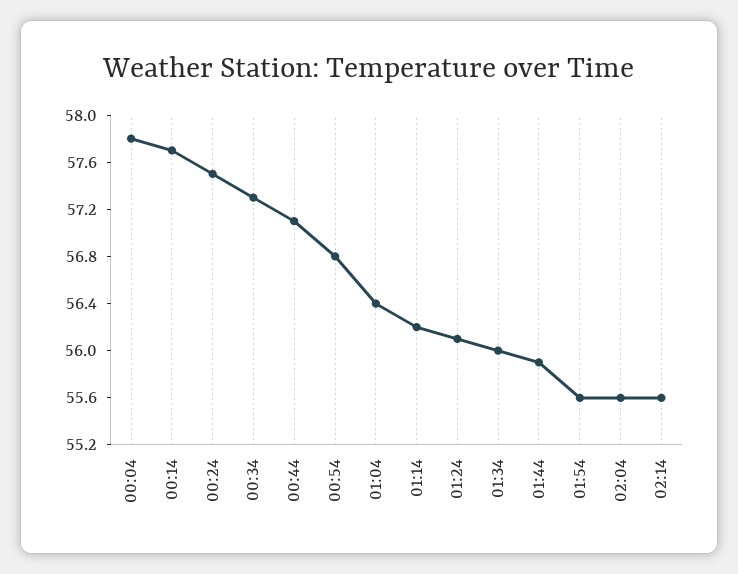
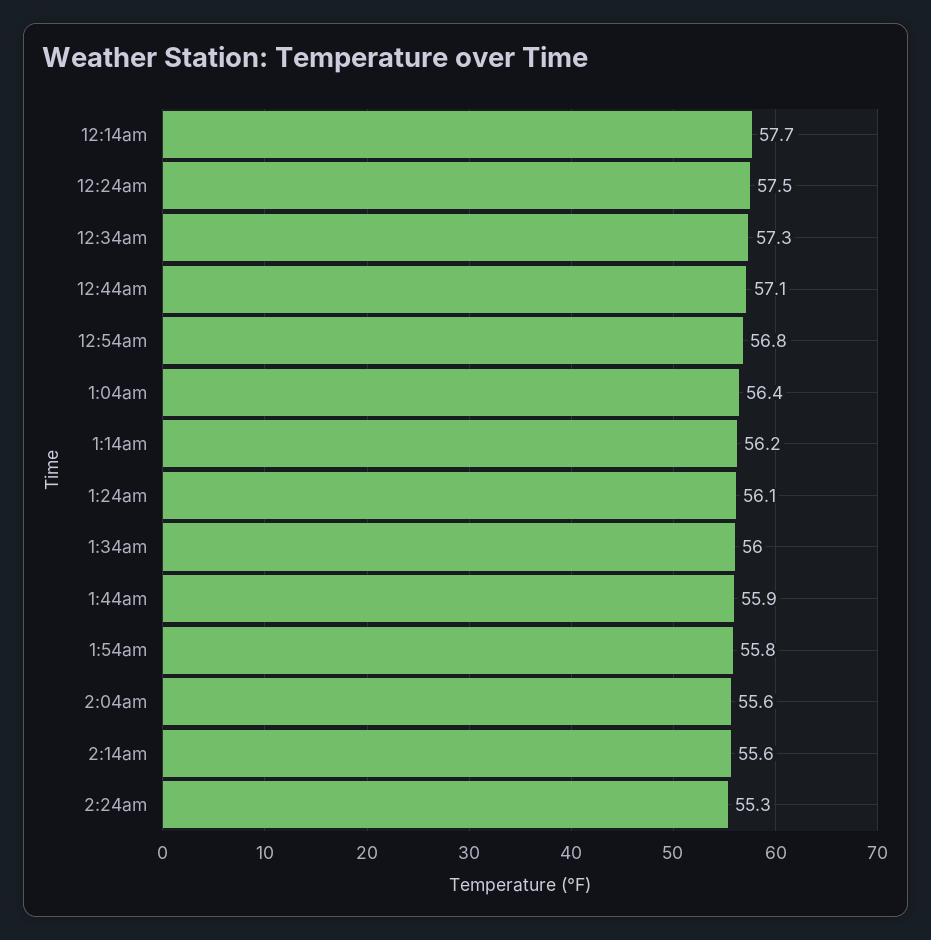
00:04: 57.8 -> none
01:54: 55.6 -> 55.8
2:24am: none -> 55.3

